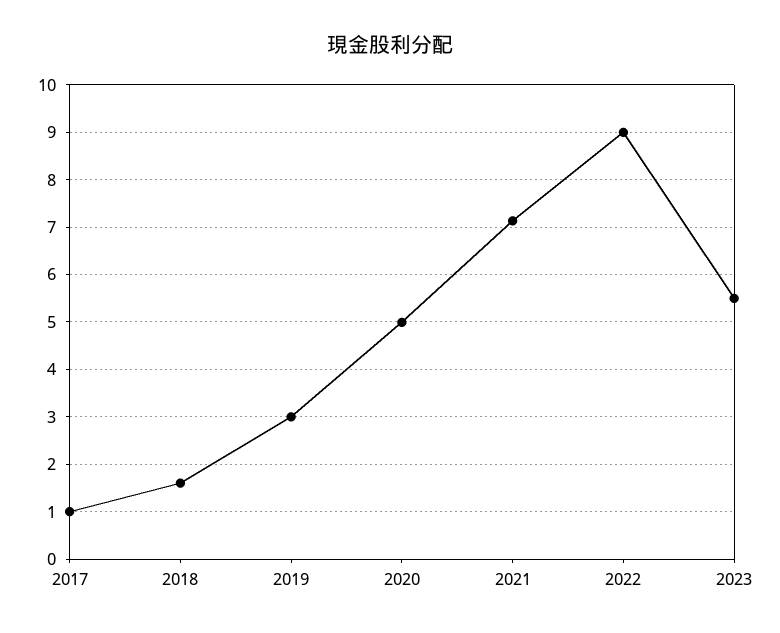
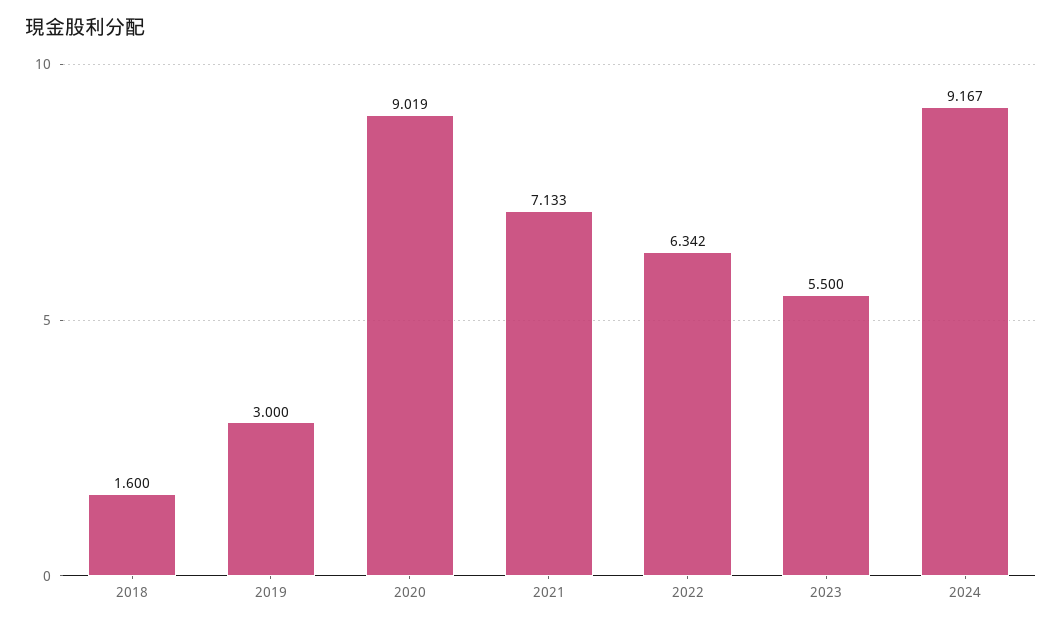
2017: 1 -> none
2020: 5 -> 9.019
2022: 9 -> 6.342
2024: none -> 9.167

